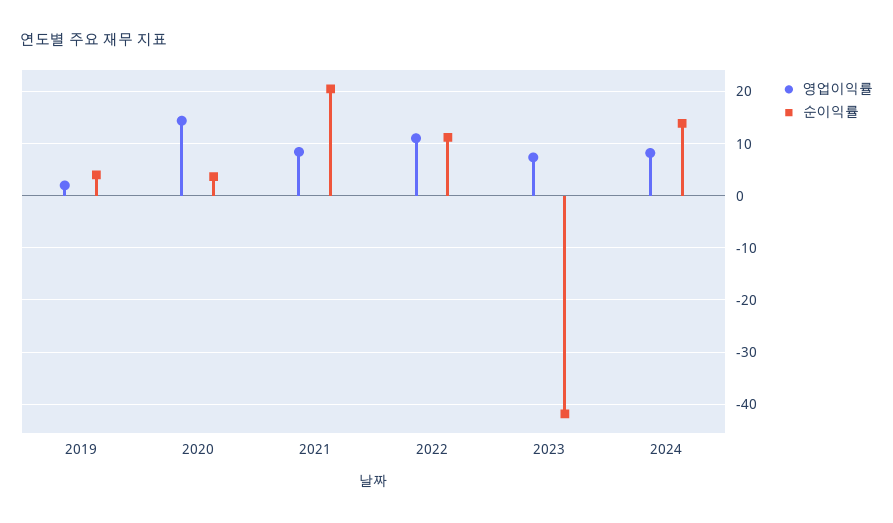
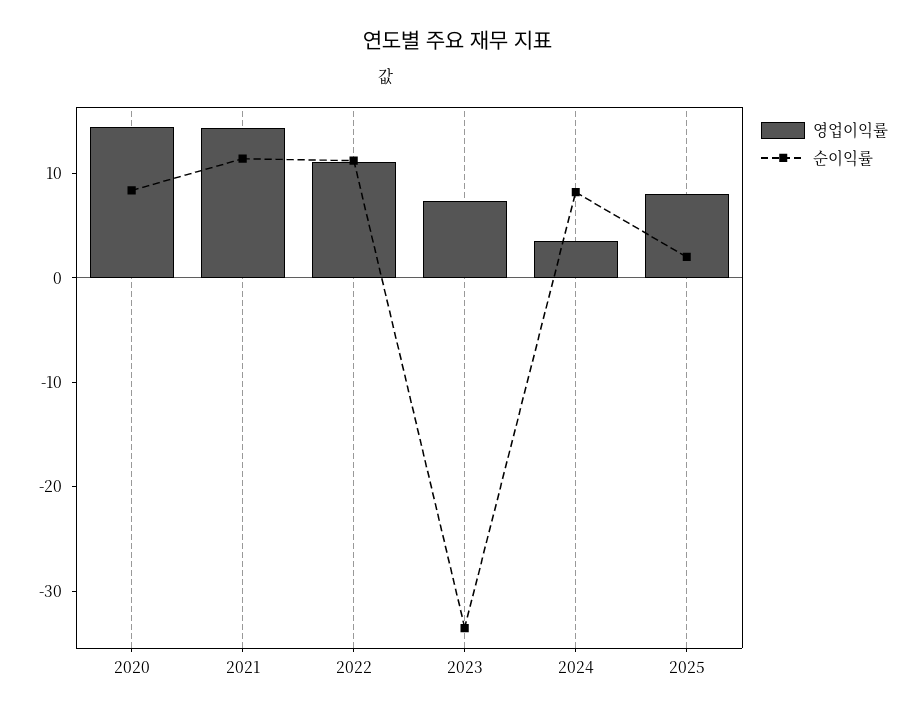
영업이익률, 2019: 2 -> none
순이익률, 2019: 4 -> none
순이익률, 2020: 4 -> 8
영업이익률, 2021: 8 -> 14
순이익률, 2021: 20 -> 12
순이익률, 2023: -42 -> -34
영업이익률, 2024: 8 -> 4
순이익률, 2024: 14 -> 8
영업이익률, 2025: none -> 8
순이익률, 2025: none -> 2

